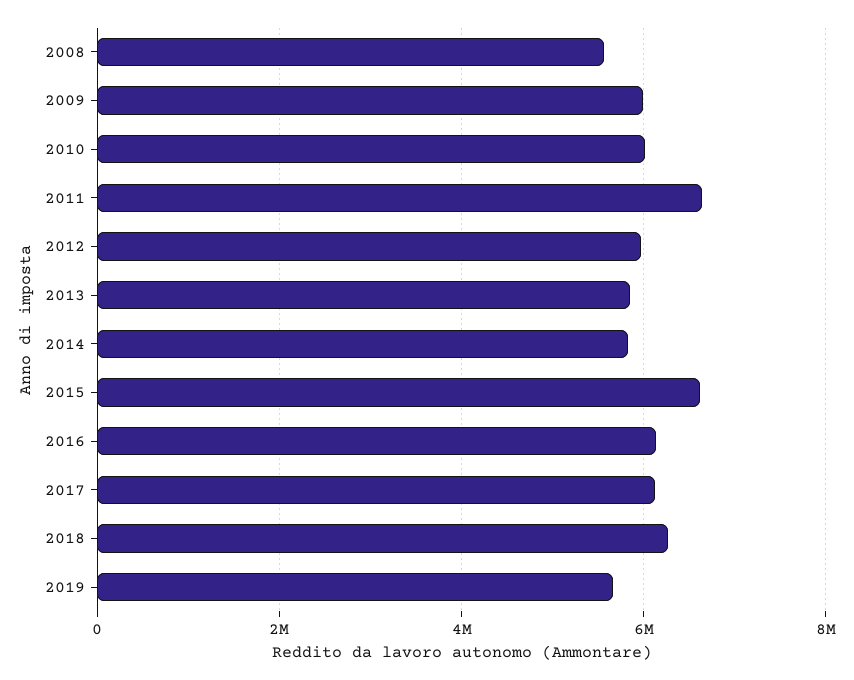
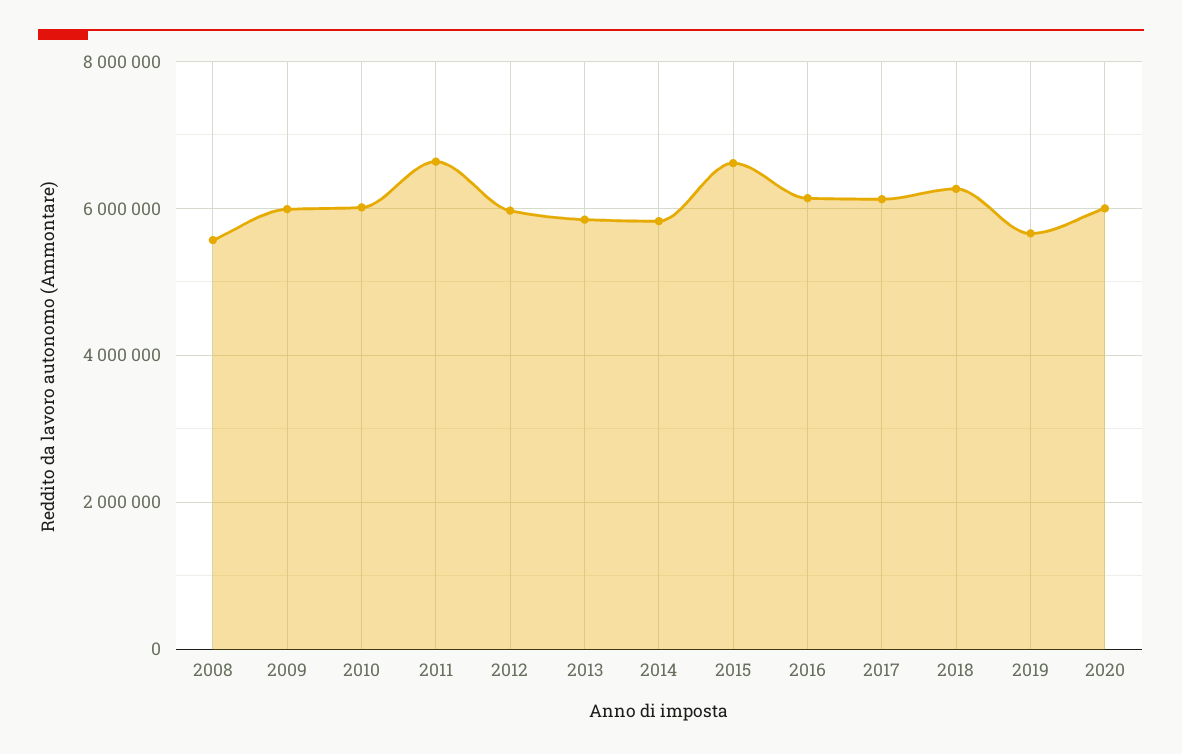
2020: none -> 6000000

